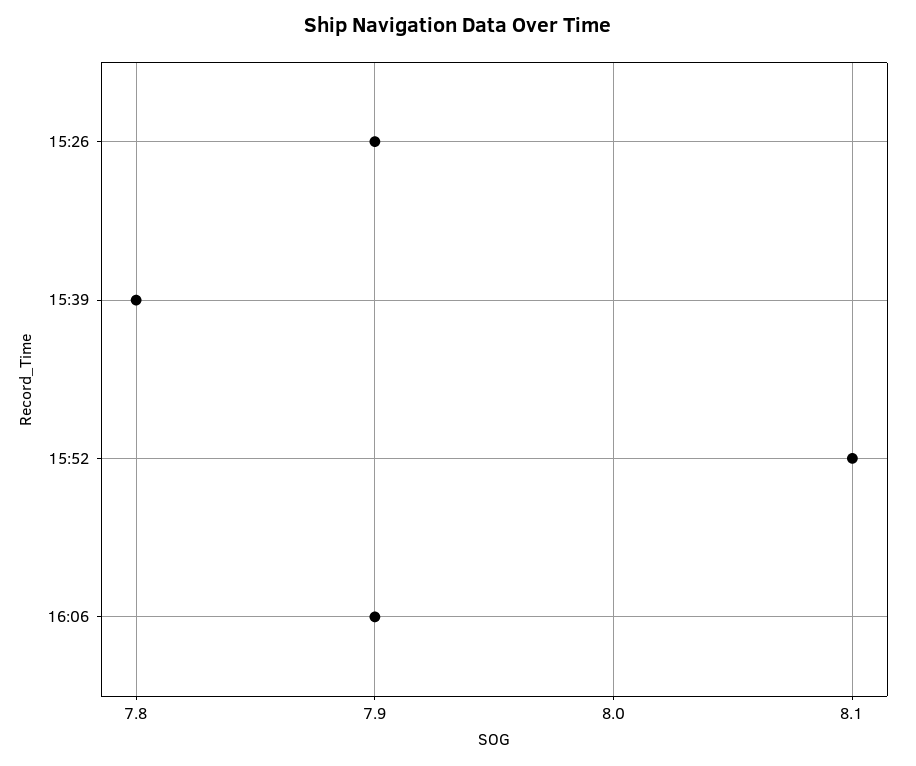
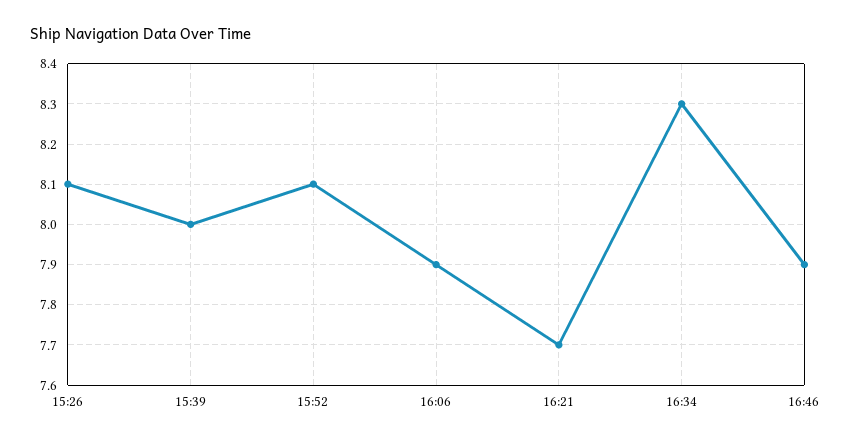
15:26: 7.9 -> 8.1
15:39: 7.8 -> 8
16:21: none -> 7.7
16:34: none -> 8.3
16:46: none -> 7.9

